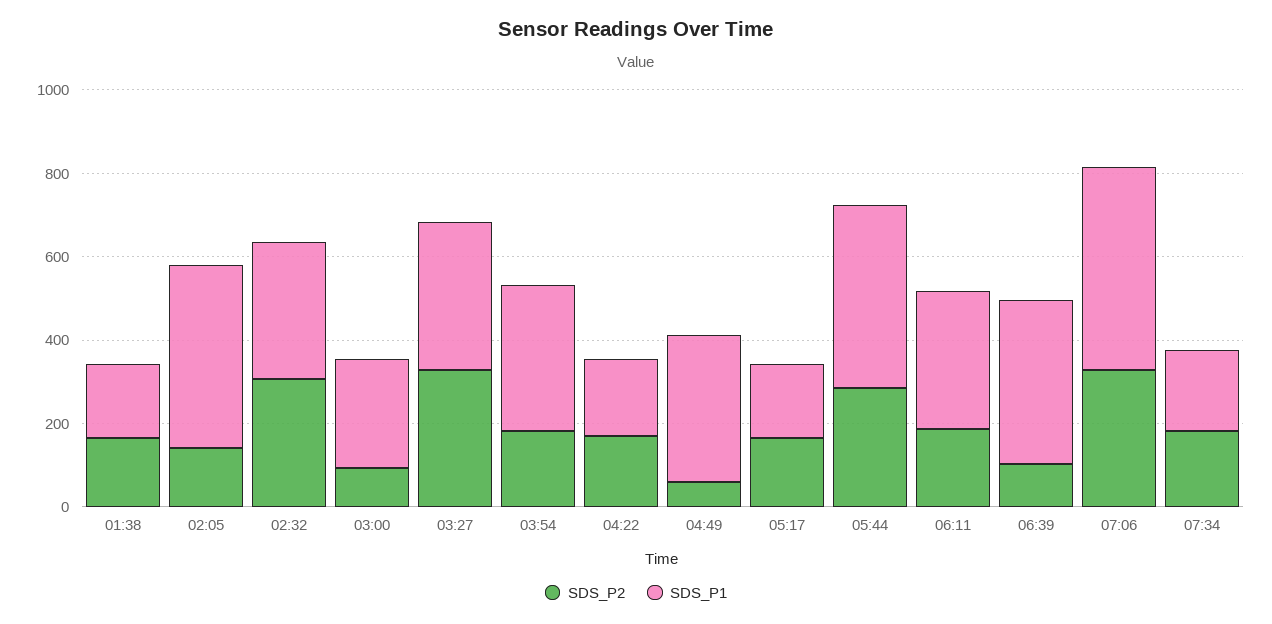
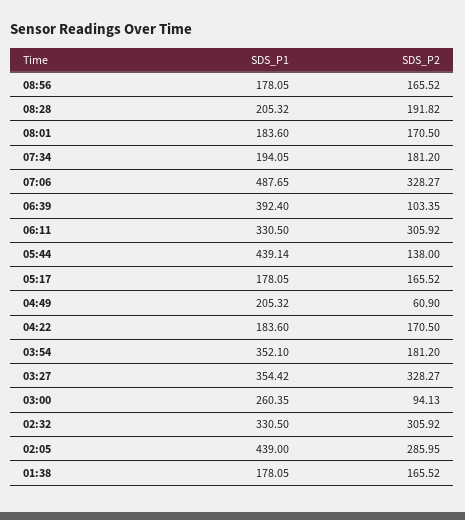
SDS_P2, 02:05: 150 -> 285.95
SDS_P1, 04:49: 350 -> 205.32
SDS_P2, 05:44: 300 -> 138
SDS_P2, 06:11: 200 -> 305.92
SDS_P1, 08:56: none -> 178.05
SDS_P2, 08:56: none -> 165.52
SDS_P1, 08:28: none -> 205.32
SDS_P2, 08:28: none -> 191.82
SDS_P1, 08:01: none -> 183.6
SDS_P2, 08:01: none -> 170.5

